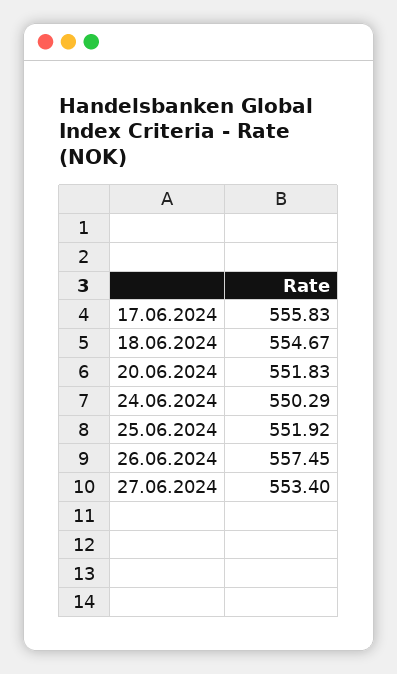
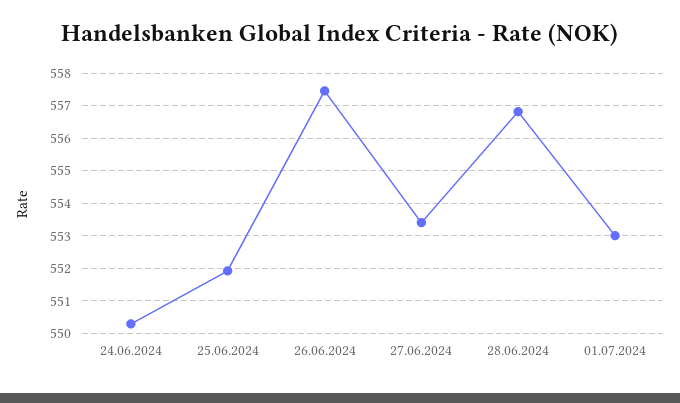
17.06.2024: 555.83 -> none
18.06.2024: 554.67 -> none
20.06.2024: 551.83 -> none
28.06.2024: none -> 556.8
01.07.2024: none -> 553

